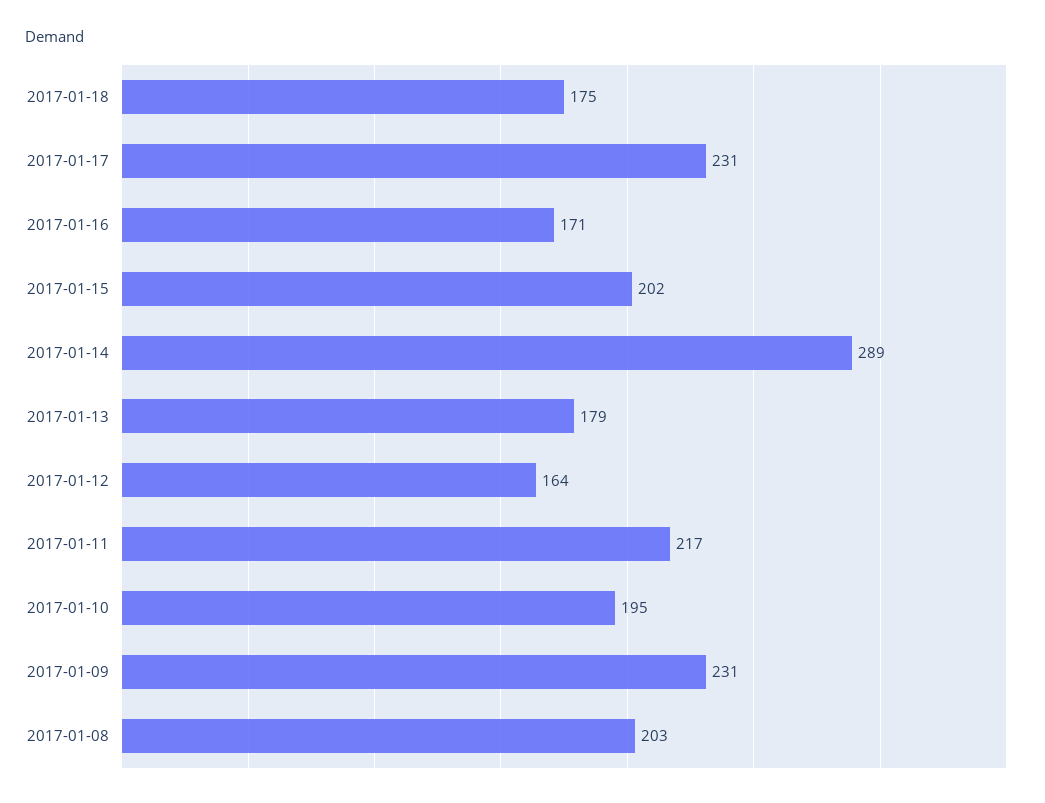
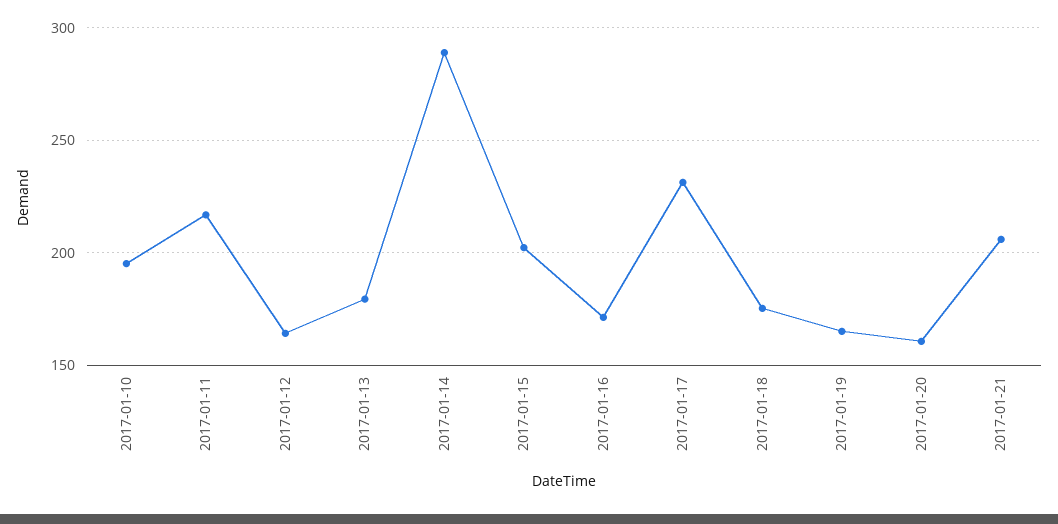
2017-01-09: 231 -> none
2017-01-08: 203 -> none
2017-01-19: none -> 165
2017-01-20: none -> 160
2017-01-21: none -> 205

